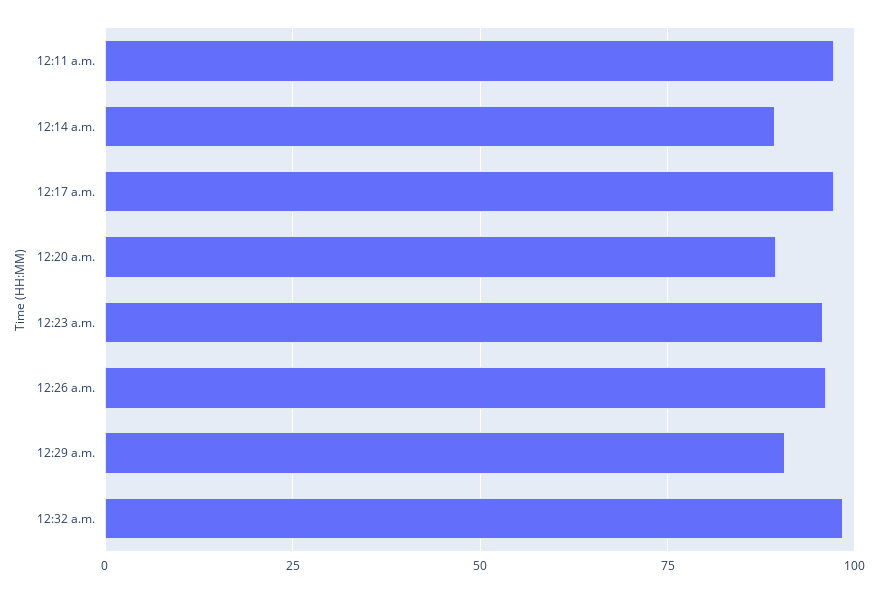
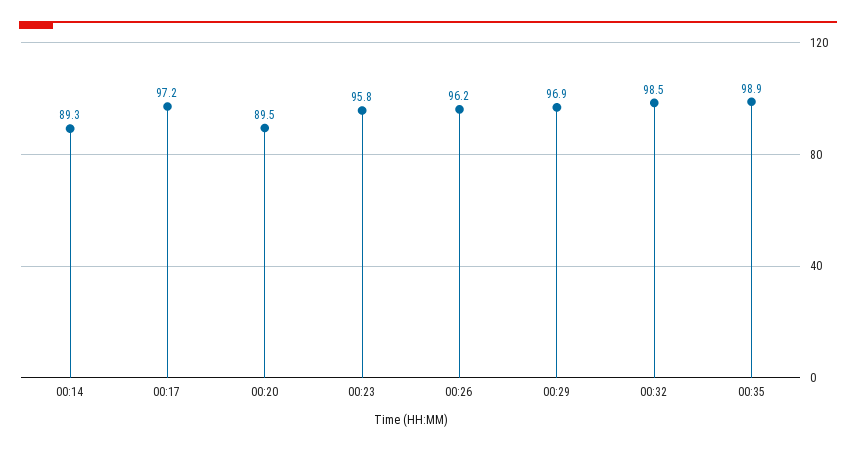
12:11 a.m.: 97.5 -> none
12:29 a.m.: 90 -> 96.9
00:35: none -> 98.9

